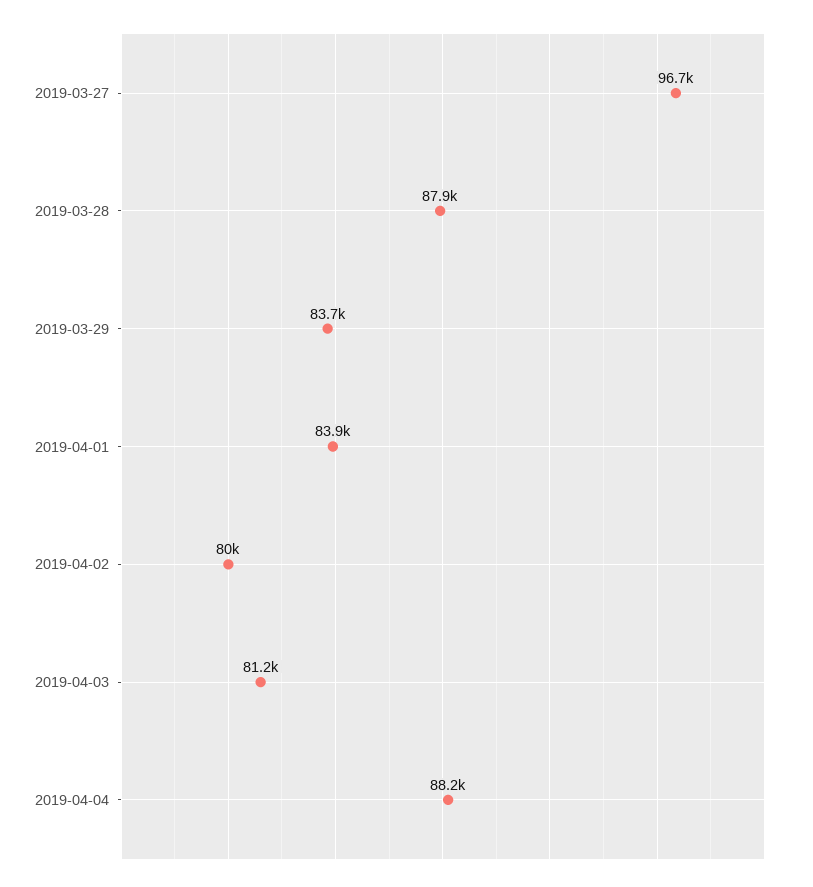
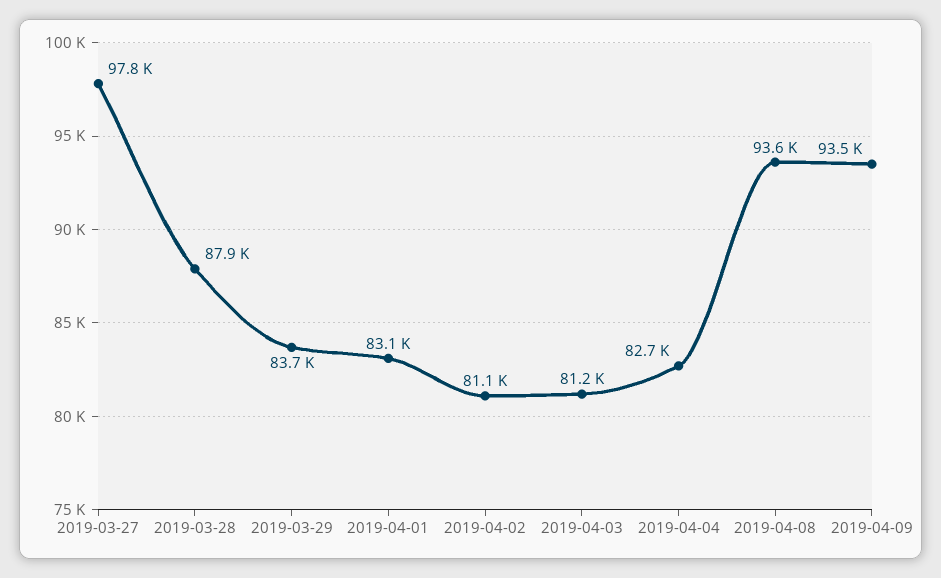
2019-03-27: 96700 -> 97800
2019-04-01: 83900 -> 83100
2019-04-02: 80000 -> 81100
2019-04-04: 88200 -> 82700
2019-04-08: none -> 93600
2019-04-09: none -> 93500

